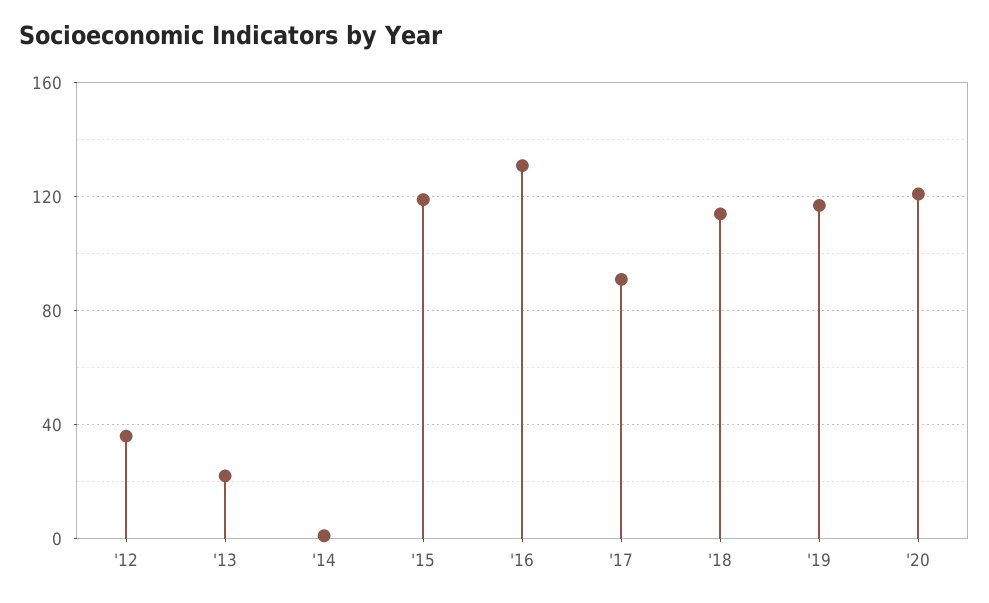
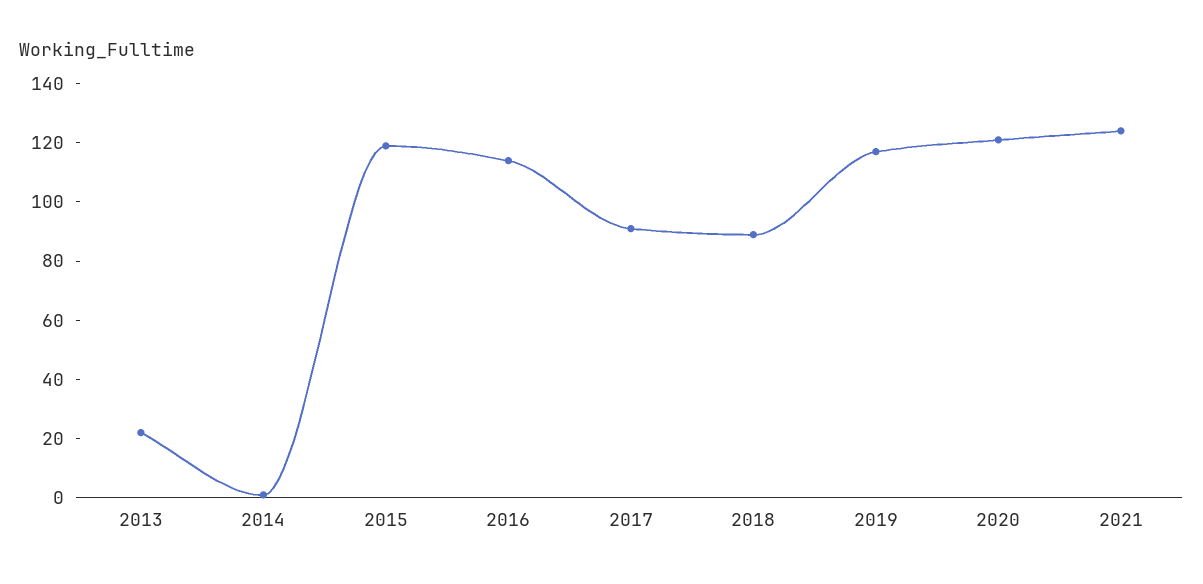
'12: 35 -> none
'16: 130 -> 115
'18: 115 -> 90
2021: none -> 125

